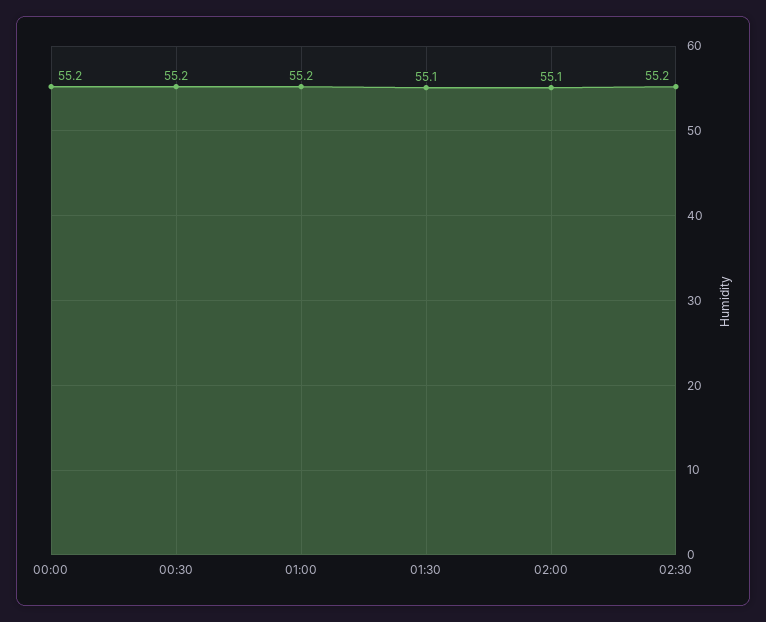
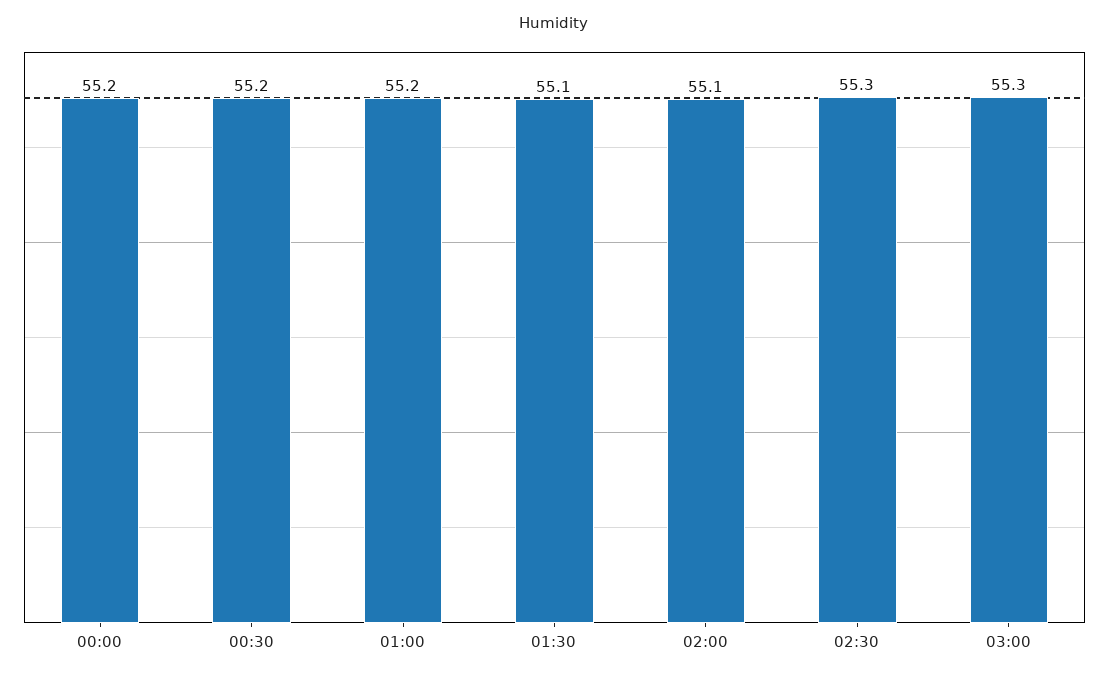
02:30: 55.2 -> 55.3
03:00: none -> 55.3

